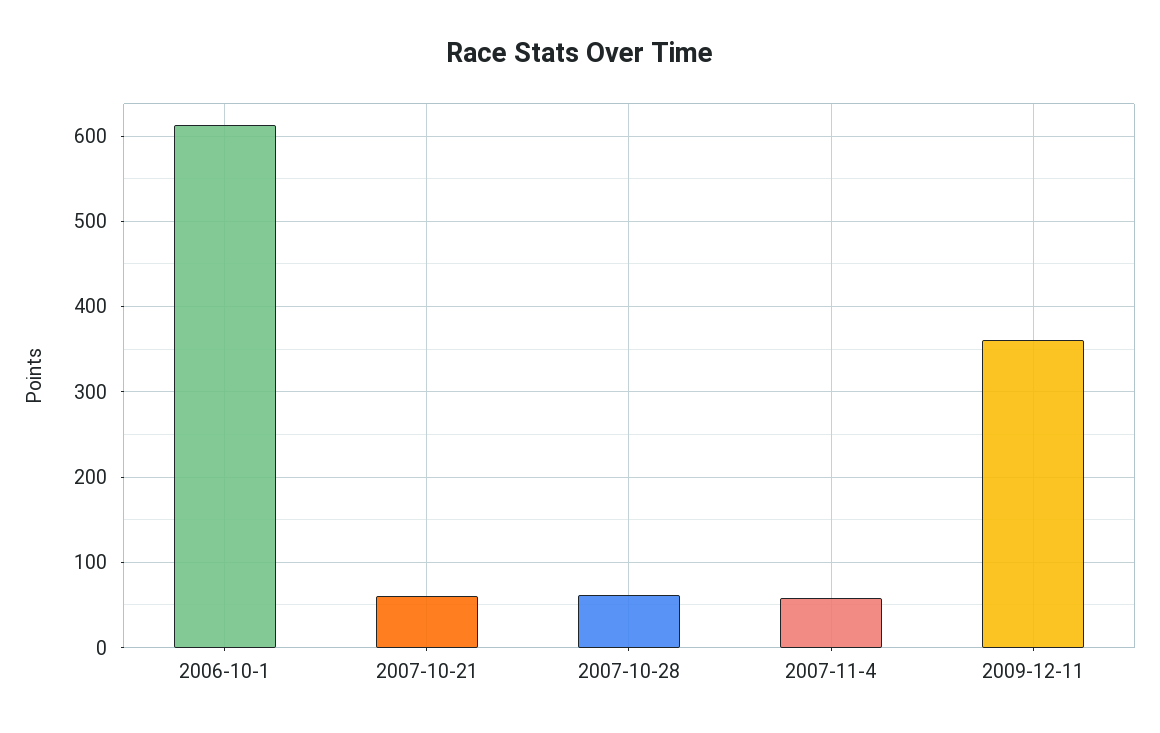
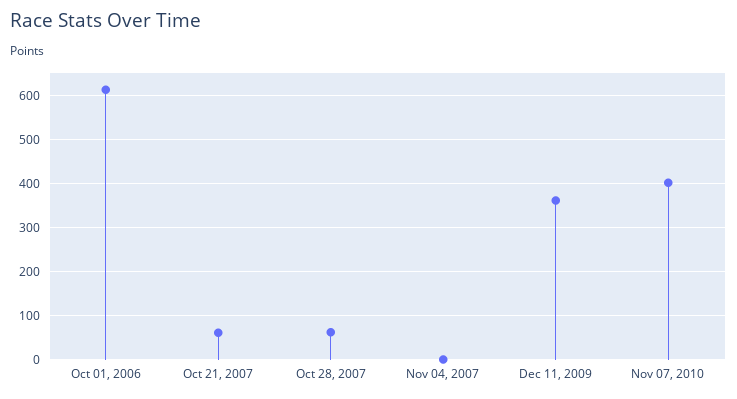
2007-11-4: 60 -> 0
Nov 07, 2010: none -> 400

